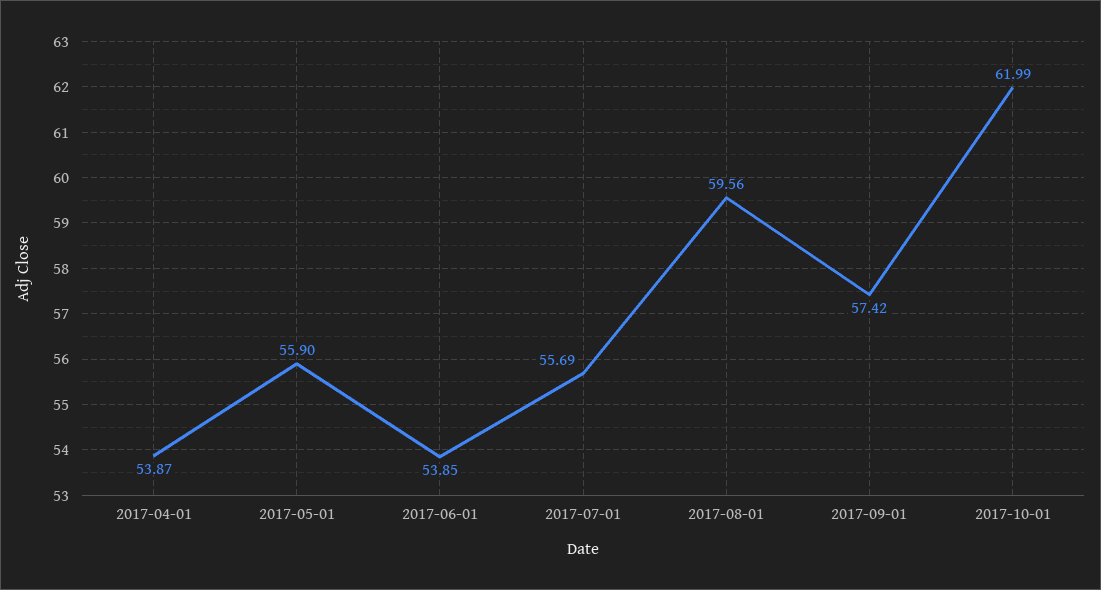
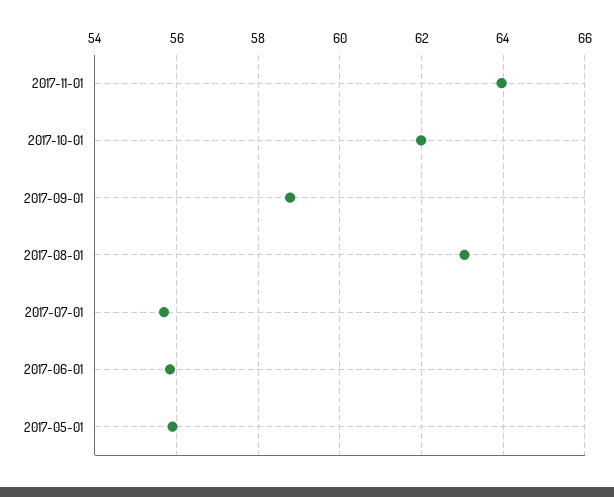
2017-04-01: 53.87 -> none
2017-06-01: 53.85 -> 55.8
2017-08-01: 59.56 -> 63
2017-09-01: 57.42 -> 58.8
2017-11-01: none -> 64

